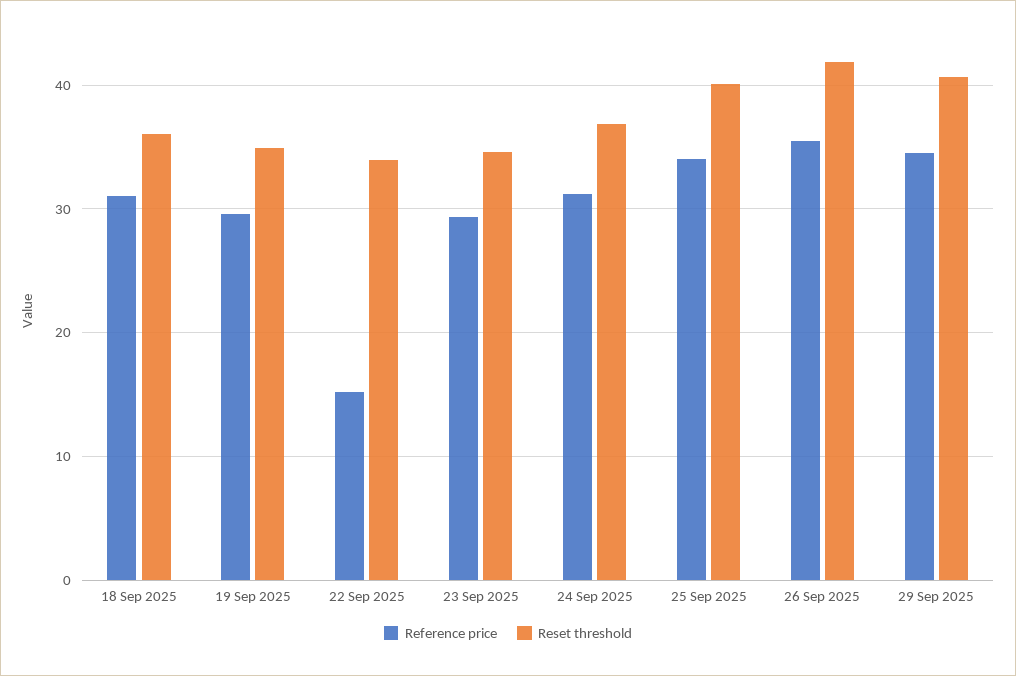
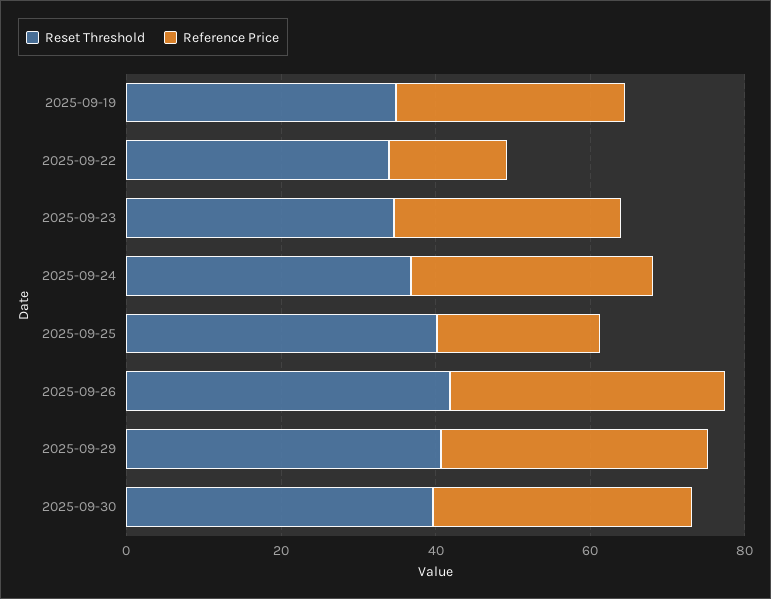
Reference price, 18 Sep 2025: 31 -> none
Reset threshold, 18 Sep 2025: 36 -> none
Reference price, 25 Sep 2025: 34 -> 20
Reset threshold, 2025-09-30: none -> 40
Reference price, 2025-09-30: none -> 35

